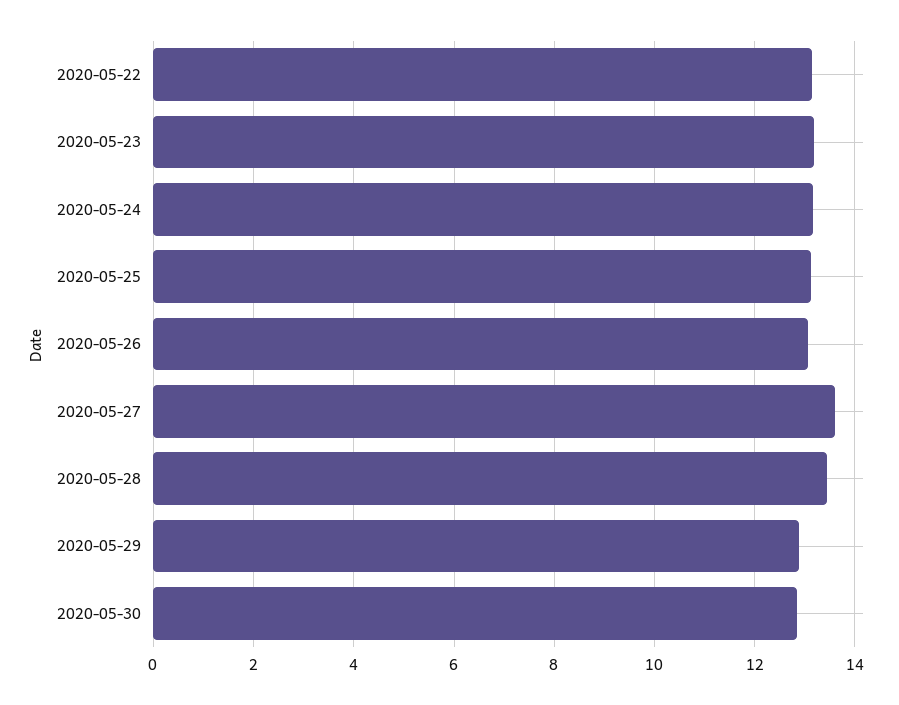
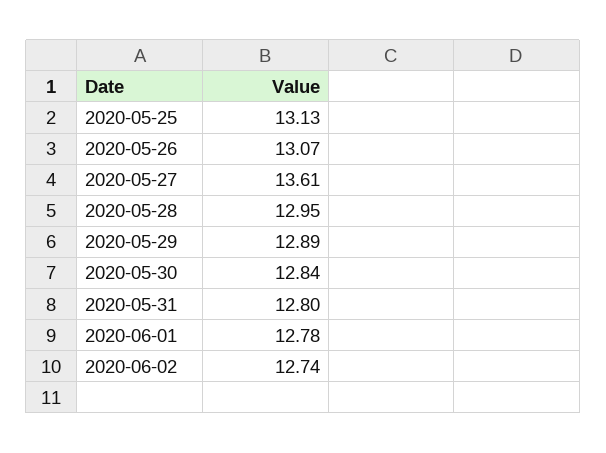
2020-05-22: 13.2 -> none
2020-05-23: 13.2 -> none
2020-05-24: 13.2 -> none
2020-05-28: 13.4 -> 12.95
2020-05-31: none -> 12.8
2020-06-01: none -> 12.78
2020-06-02: none -> 12.74

